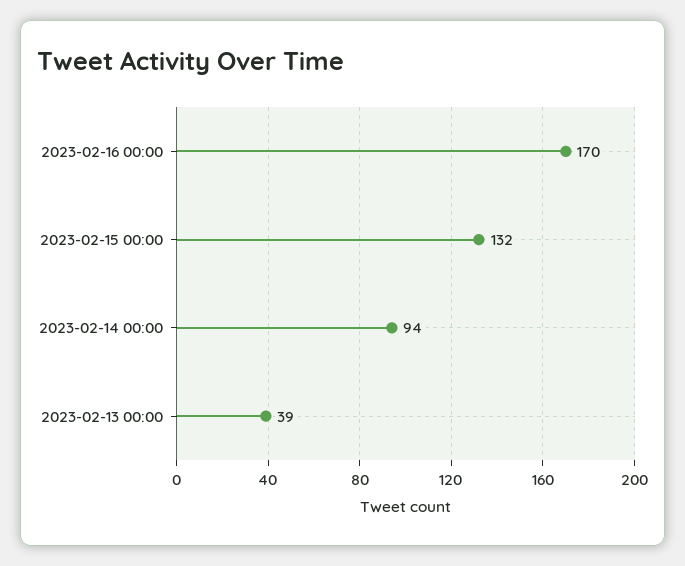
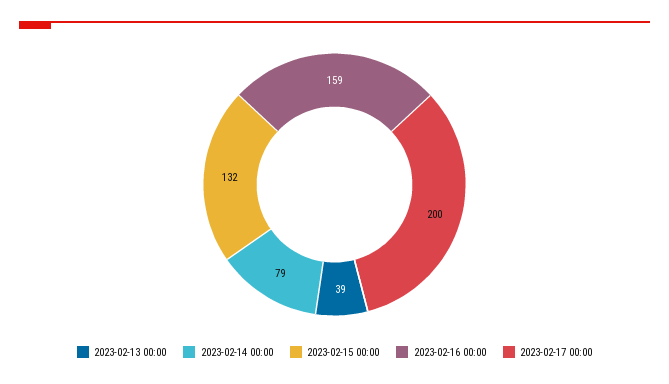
2023-02-16 00:00: 170 -> 159
2023-02-14 00:00: 94 -> 79
2023-02-17 00:00: none -> 200

